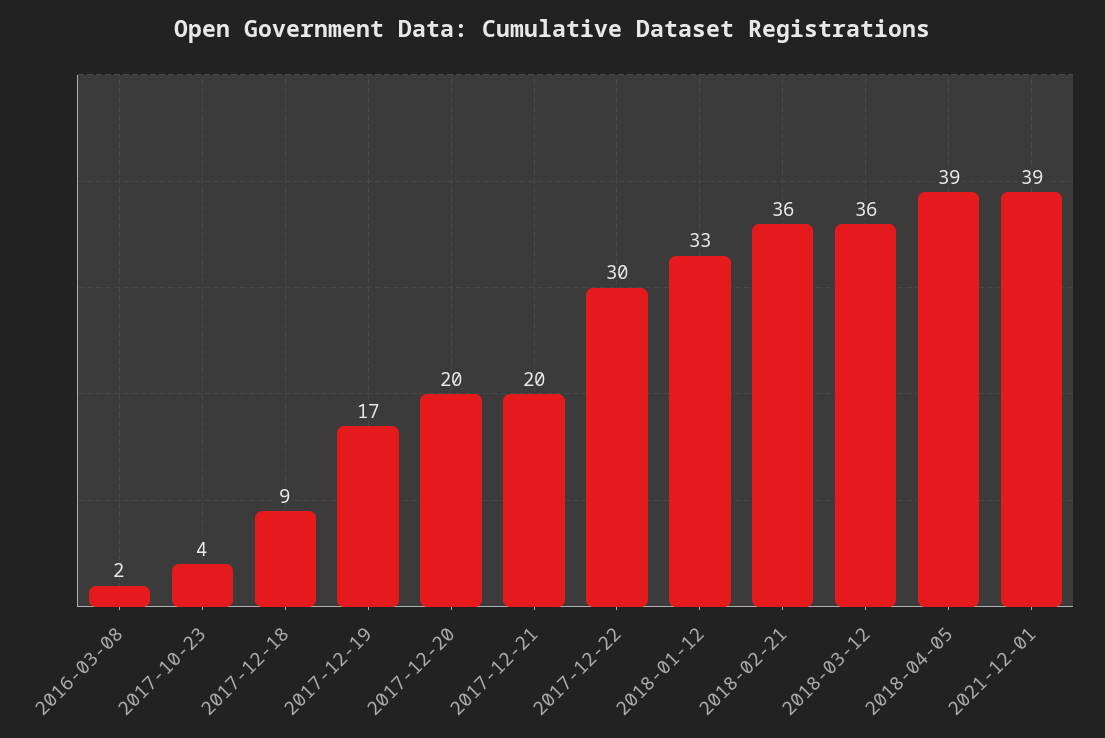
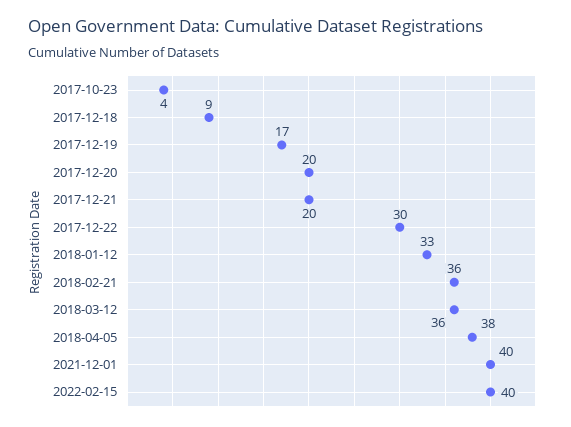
2016-03-08: 2 -> none
2018-04-05: 39 -> 38
2021-12-01: 39 -> 40
2022-02-15: none -> 40

